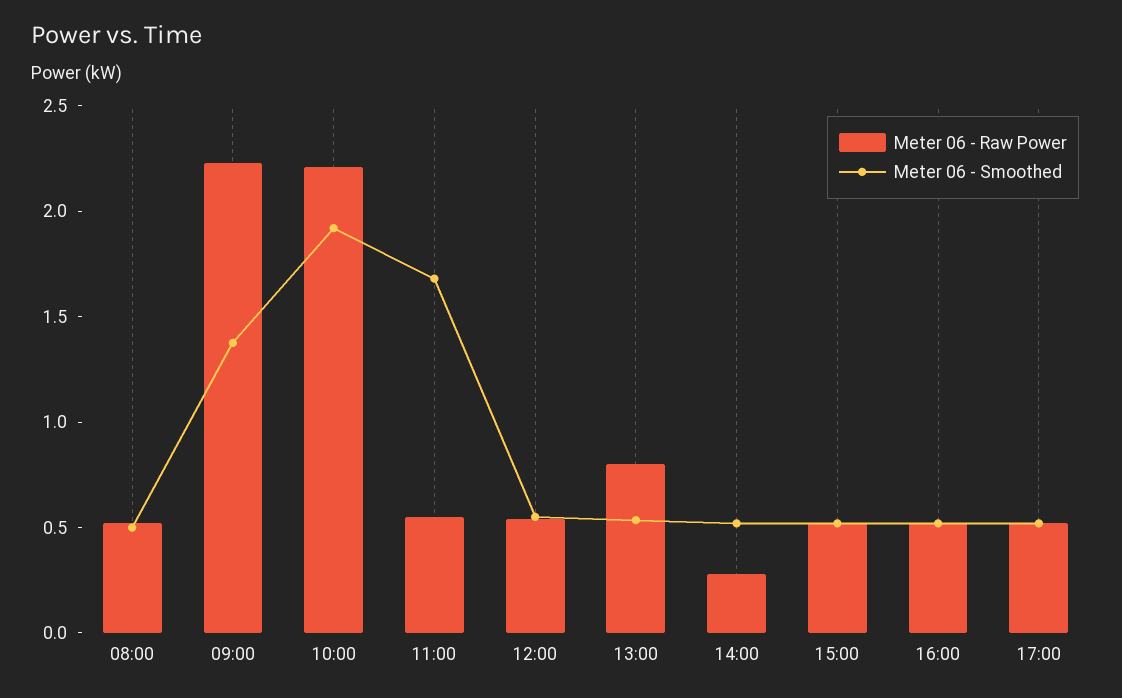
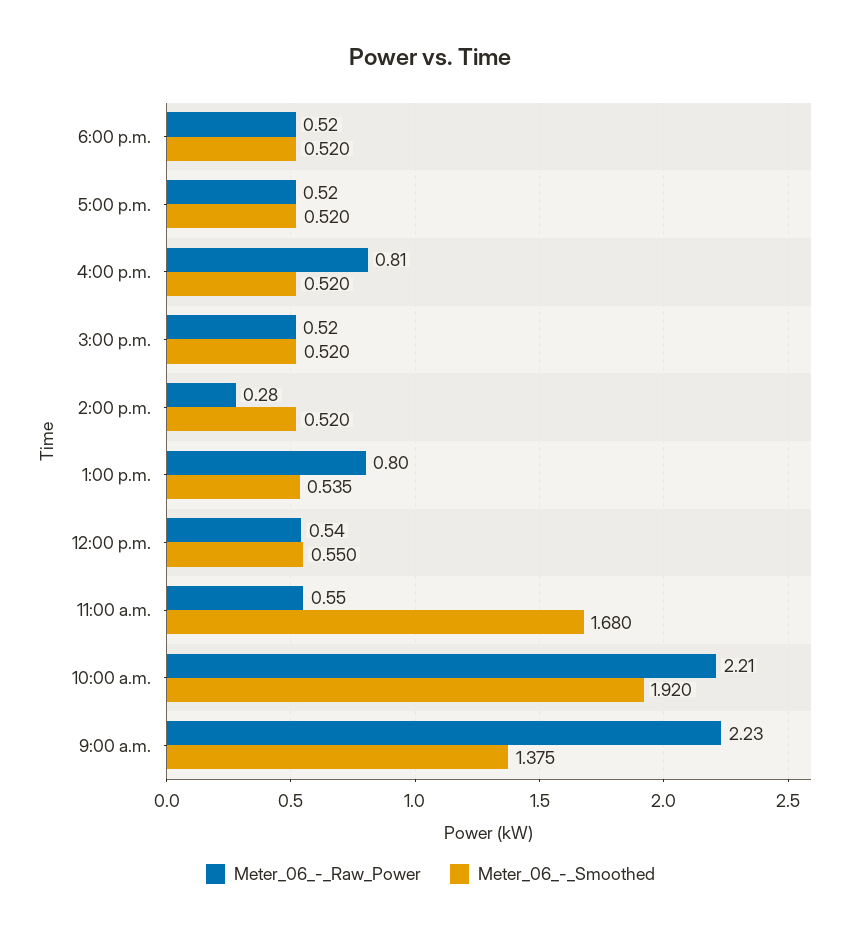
Meter 06 - Raw Power, 08:00: 0.5 -> none
Meter 06 - Smoothed, 08:00: 0.5 -> none
Meter 06 - Raw Power, 16:00: 0.5 -> 0.81
Meter 06 - Raw Power, 6:00 p.m.: none -> 0.52
Meter 06 - Smoothed, 6:00 p.m.: none -> 0.52

